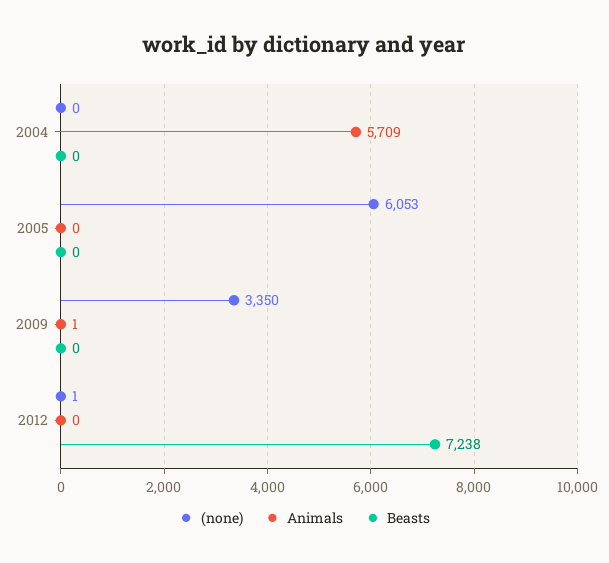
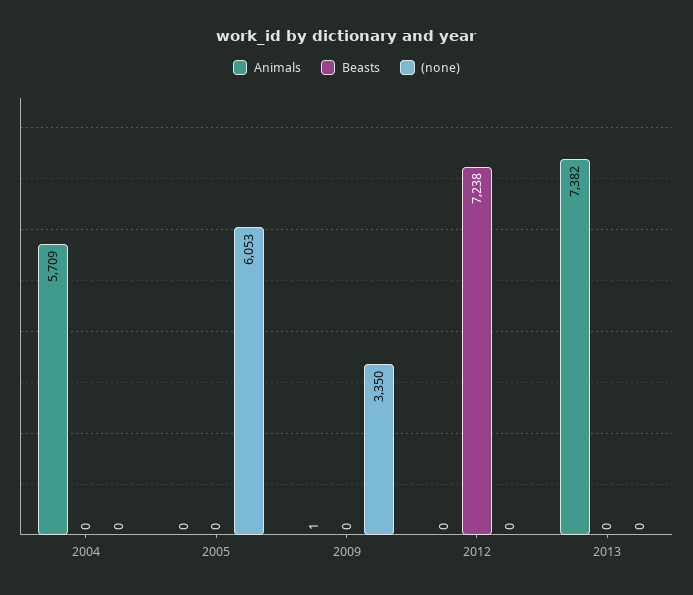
(none), 2012: 1 -> 0
Animals, 2013: none -> 7382
Beasts, 2013: none -> 0
(none), 2013: none -> 0

